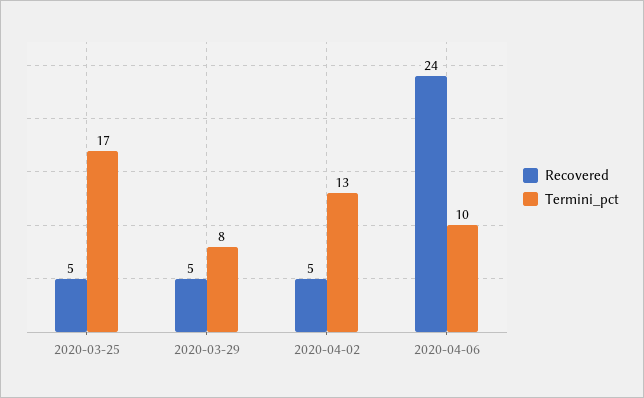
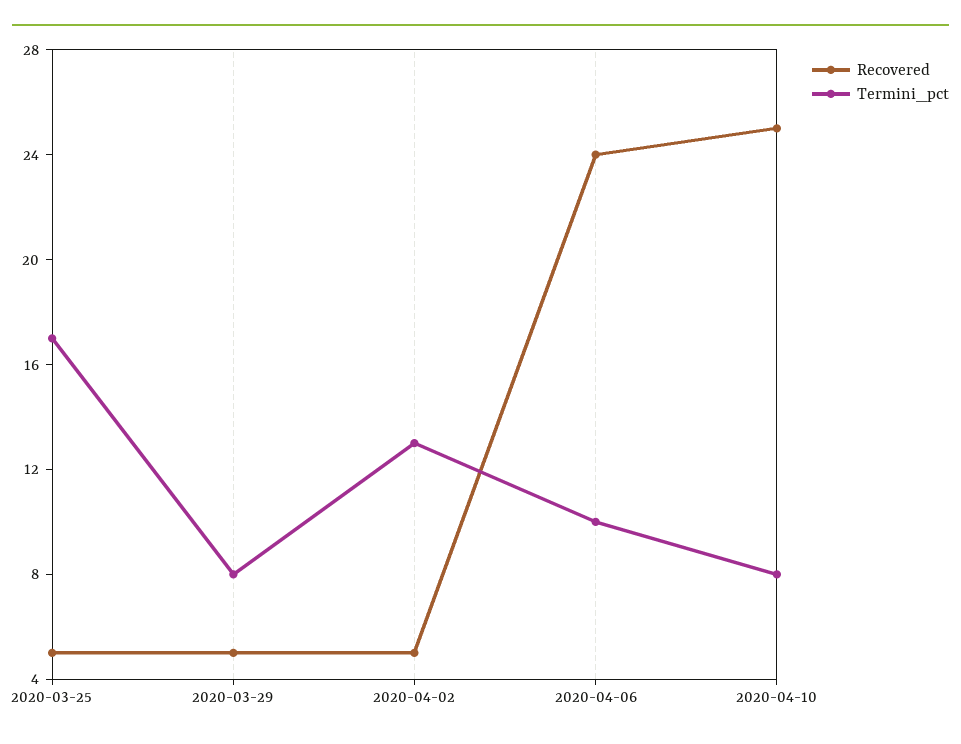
Recovered, 2020-04-10: none -> 25
Termini_pct, 2020-04-10: none -> 8

